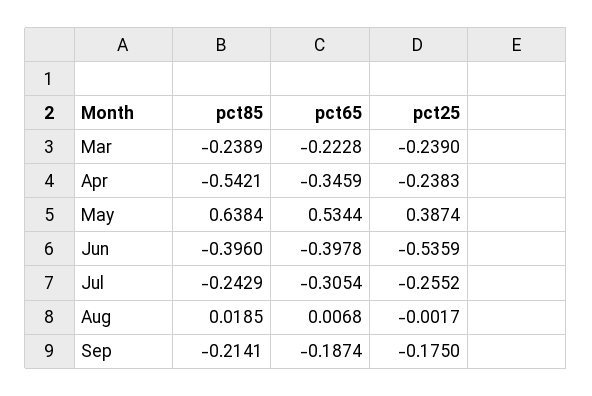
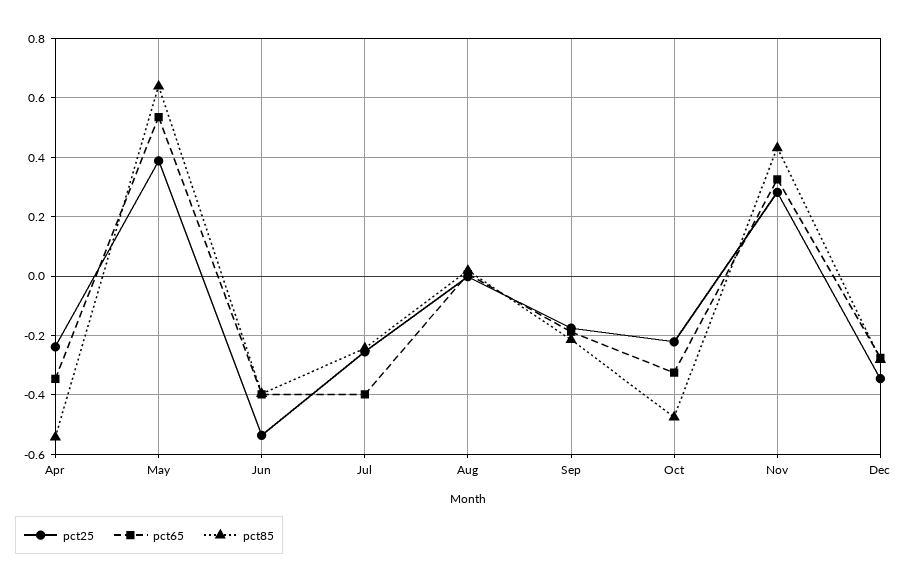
pct85, Mar: -0.2389 -> none
pct65, Mar: -0.2228 -> none
pct25, Mar: -0.239 -> none
pct65, Jul: -0.3054 -> -0.4
pct25, Oct: none -> -0.225
pct65, Oct: none -> -0.325
pct85, Oct: none -> -0.475
pct25, Nov: none -> 0.275
pct65, Nov: none -> 0.325
pct85, Nov: none -> 0.425
pct25, Dec: none -> -0.35
pct65, Dec: none -> -0.275
pct85, Dec: none -> -0.275

